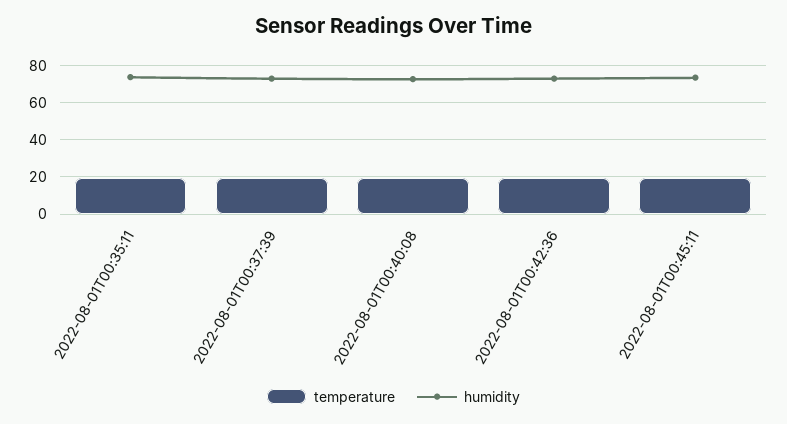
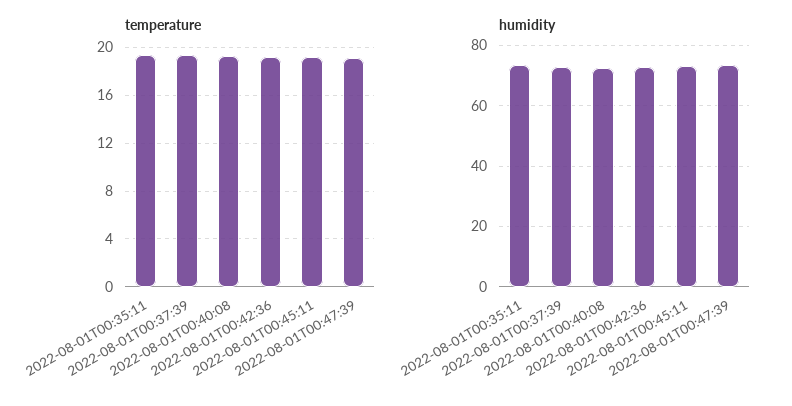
temperature, 2022-08-01T00:47:39: none -> 19
humidity, 2022-08-01T00:47:39: none -> 74

